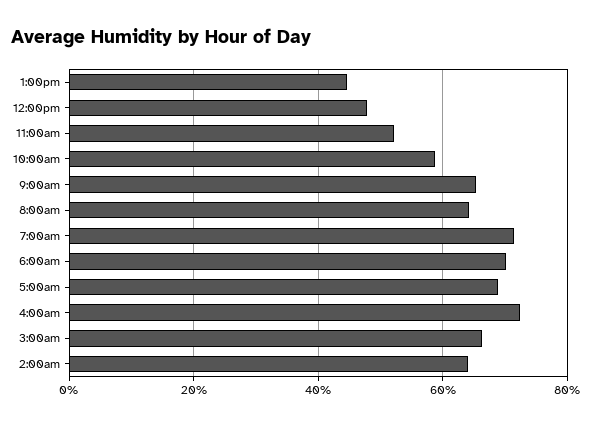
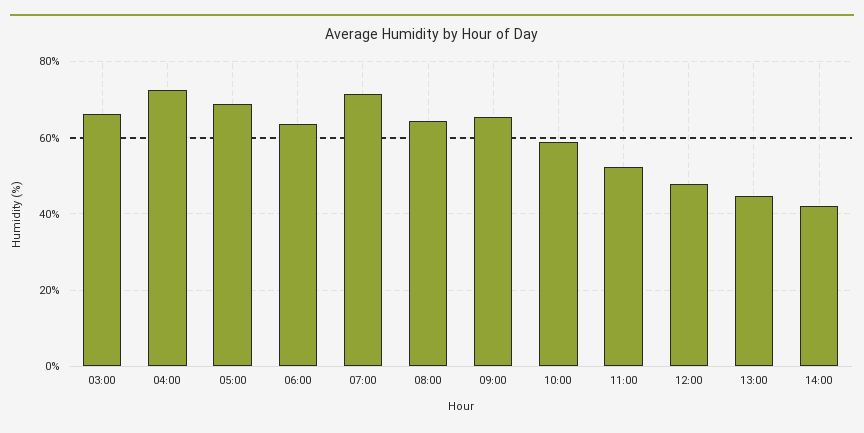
6:00am: 70 -> 64
2:00am: 64 -> none
14:00: none -> 42

